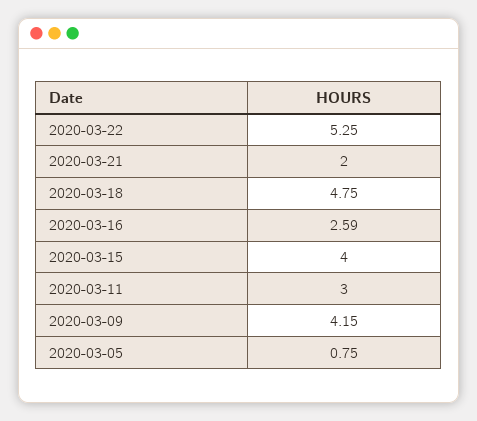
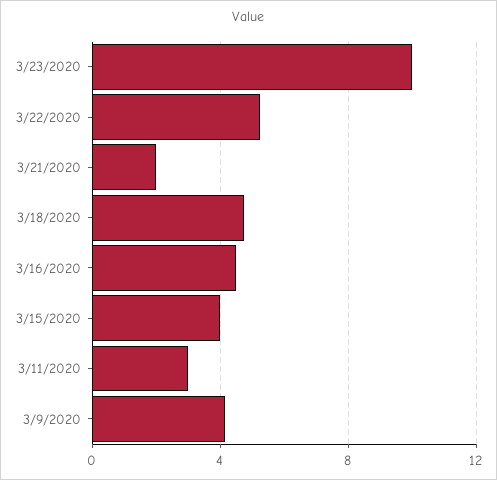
2020-03-16: 2.59 -> 4.5
2020-03-05: 0.75 -> none
3/23/2020: none -> 10

